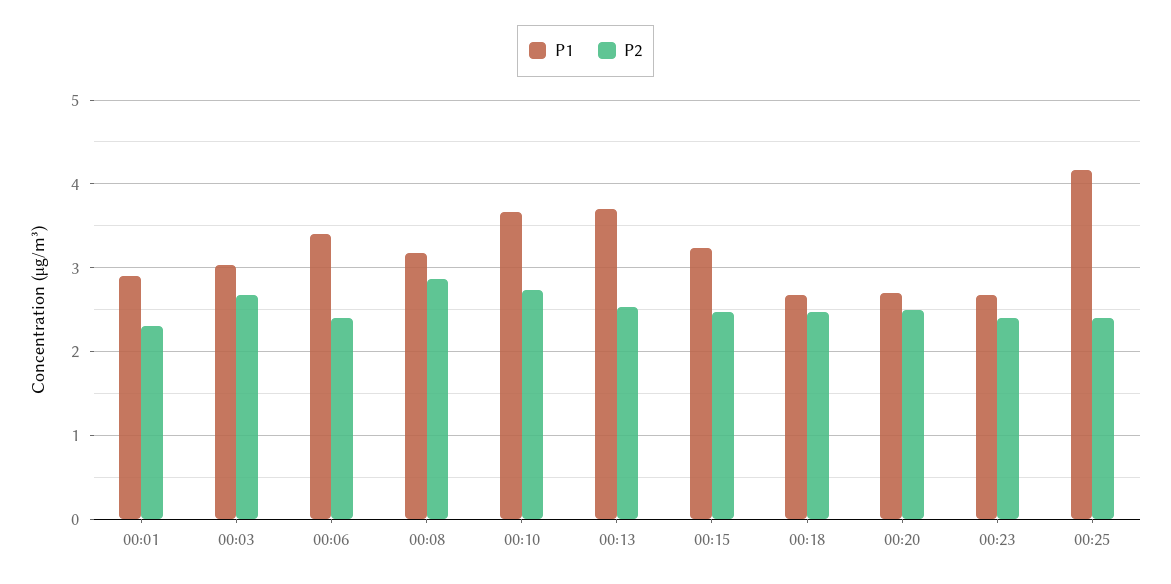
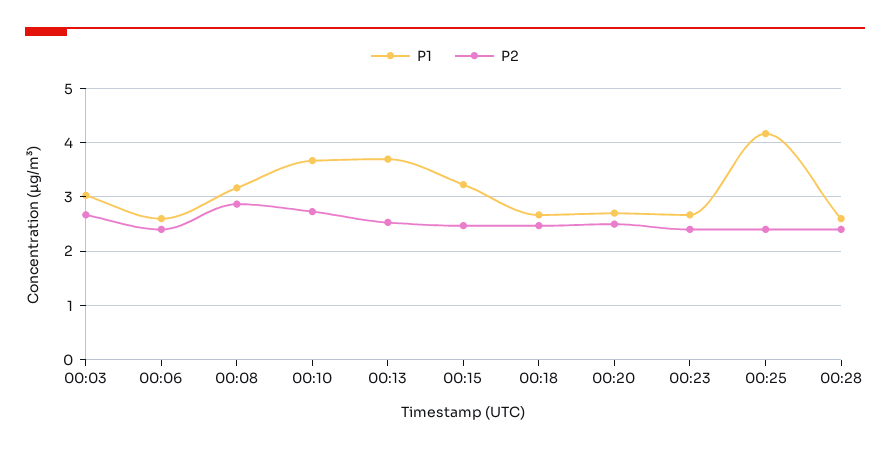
P1, 00:01: 2.9 -> none
P2, 00:01: 2.3 -> none
P1, 00:06: 3.4 -> 2.6
P1, 00:28: none -> 2.6
P2, 00:28: none -> 2.4

